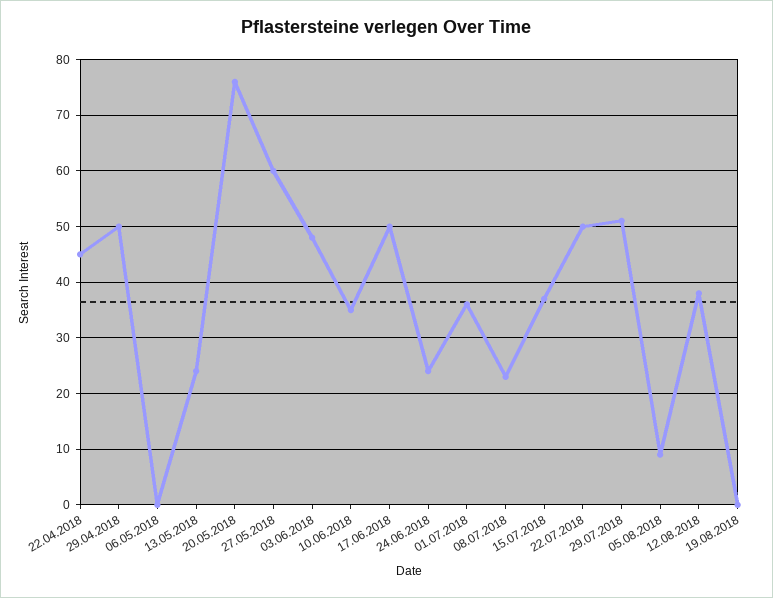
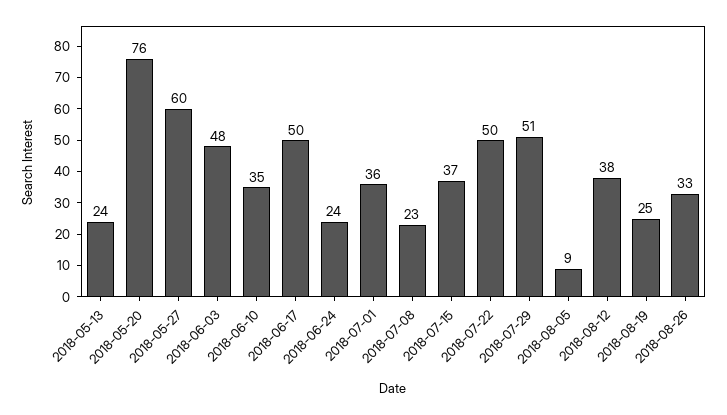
22.04.2018: 45 -> none
29.04.2018: 50 -> none
06.05.2018: 0 -> none
19.08.2018: 0 -> 25
2018-08-26: none -> 33

